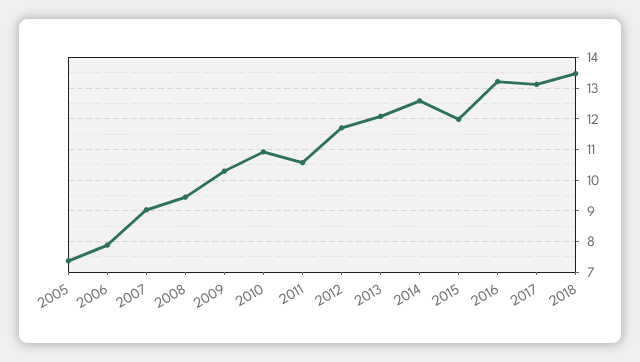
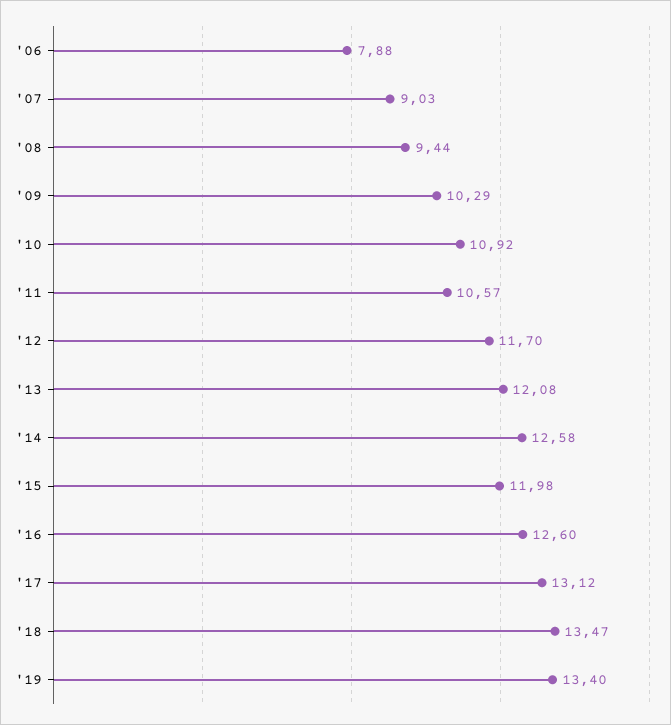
2005: 7.4 -> none
2016: 13.2 -> 12.6
'19: none -> 13.4

